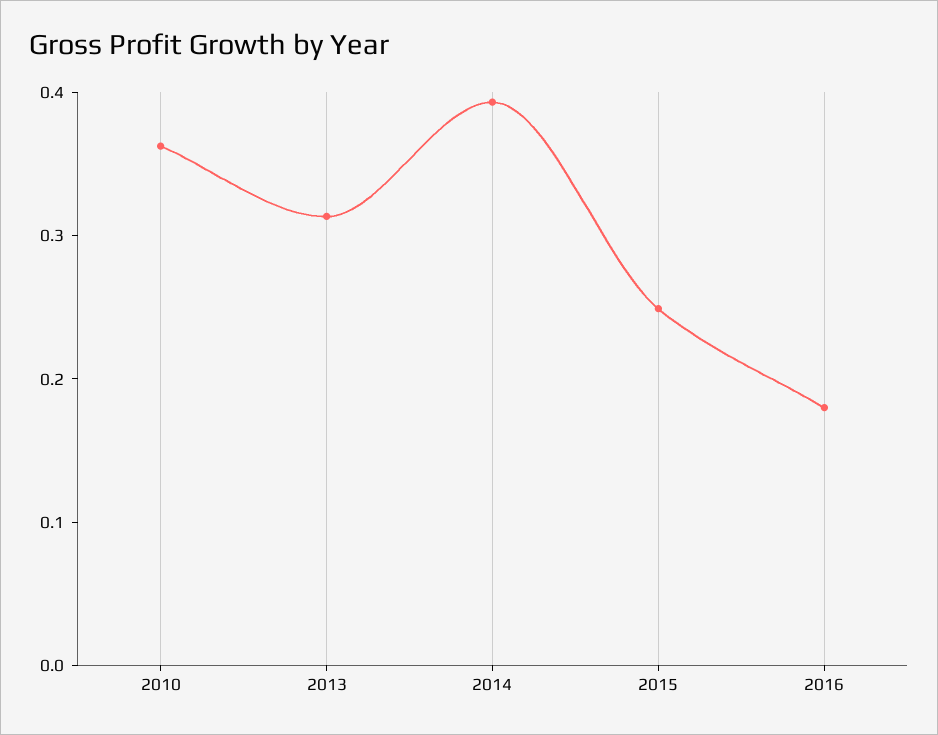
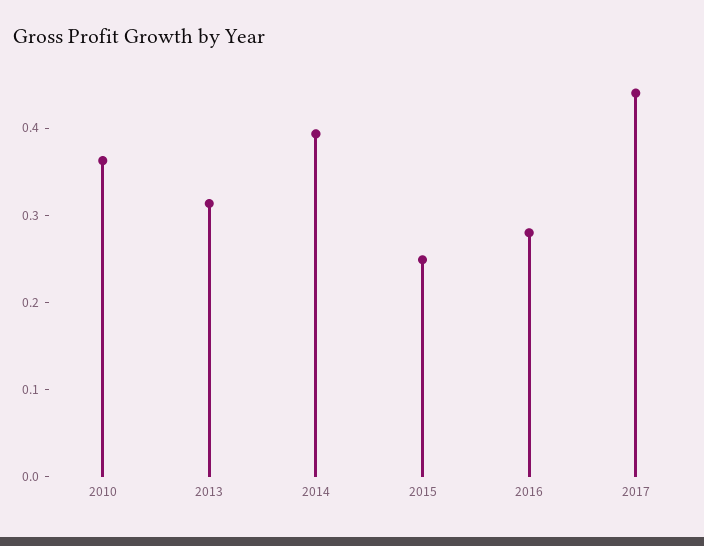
2016: 0.18 -> 0.28
2017: none -> 0.44

